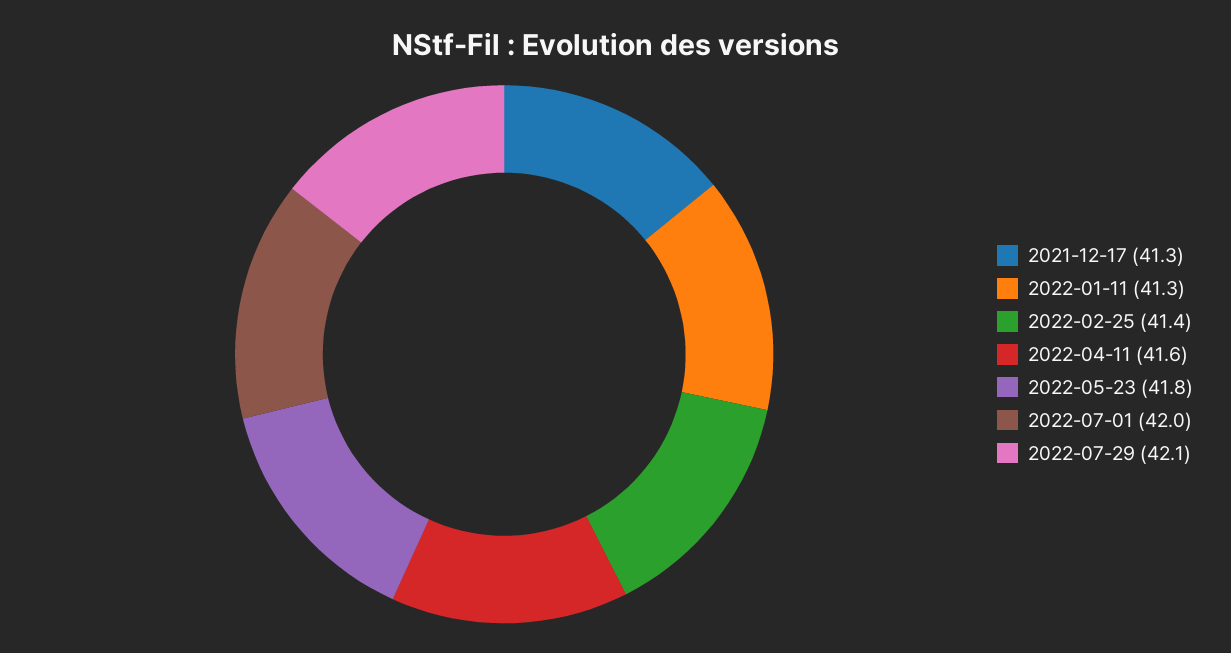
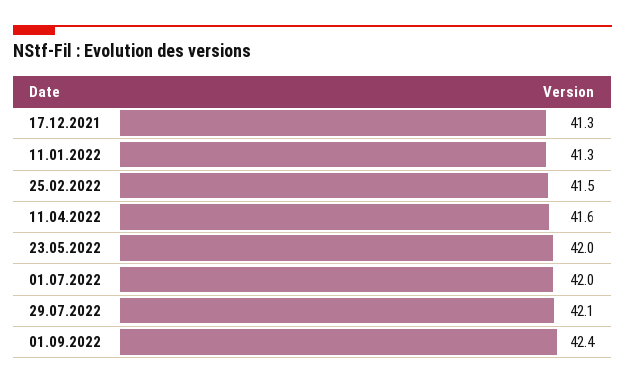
2022-02-25: 41.4 -> 41.5
2022-05-23: 41.8 -> 42
01.09.2022: none -> 42.4

